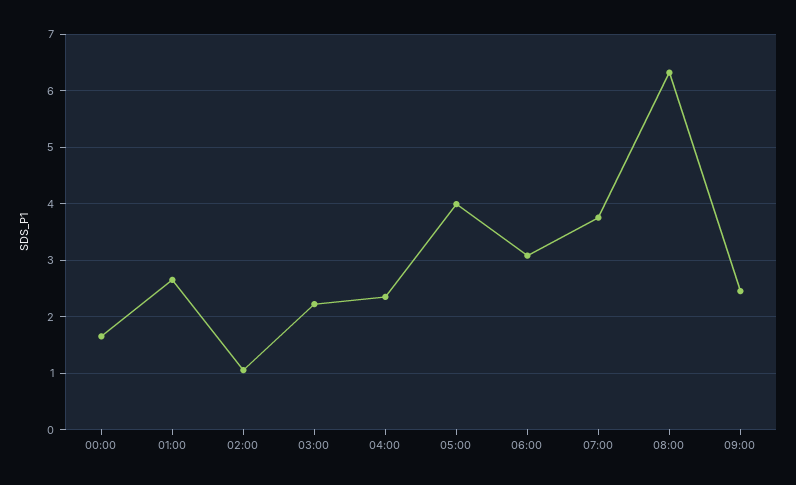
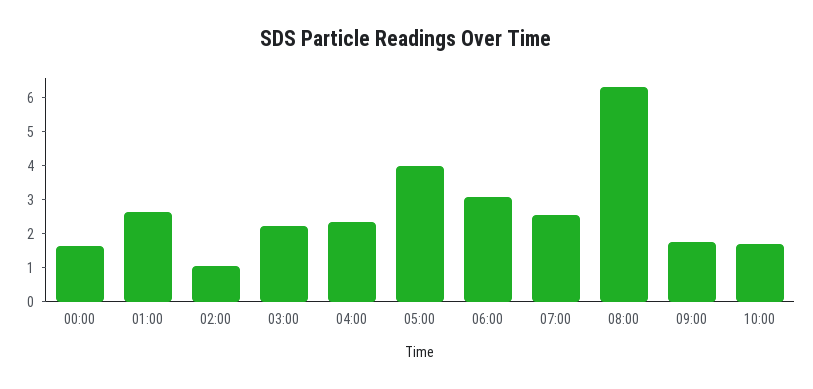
07:00: 3.8 -> 2.5
09:00: 2.4 -> 1.75
10:00: none -> 1.75

